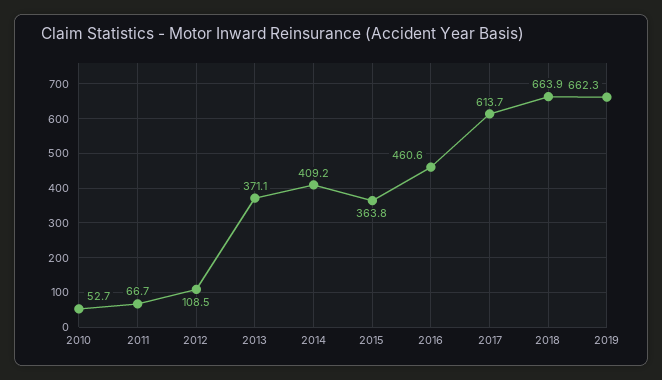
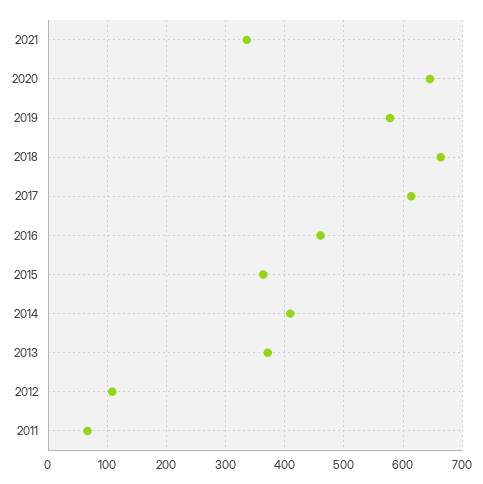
2010: 52.7 -> none
2019: 662.3 -> 580
2021: none -> 340
2020: none -> 640

